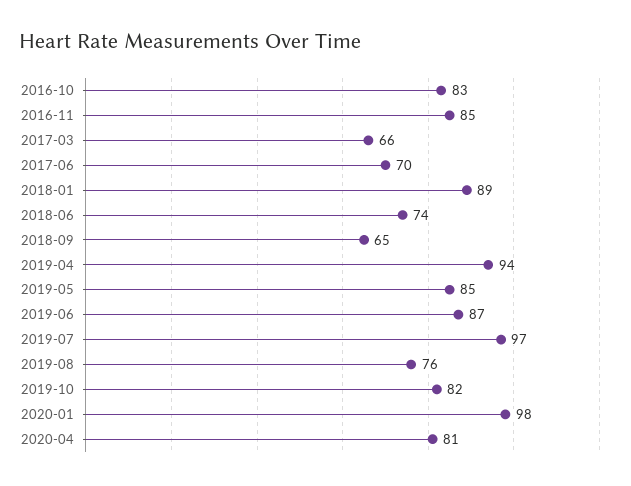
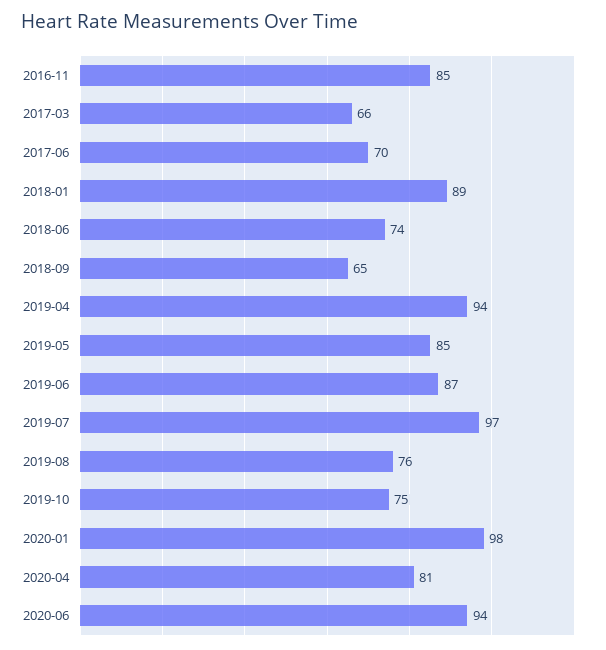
2016-10: 83 -> none
2019-10: 82 -> 75
2020-06: none -> 94

